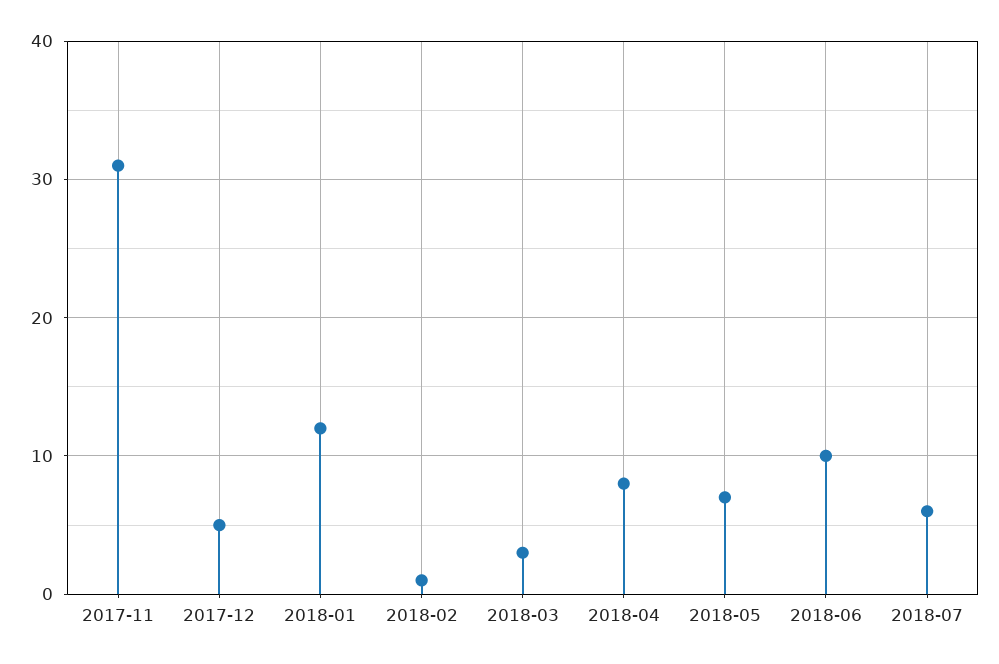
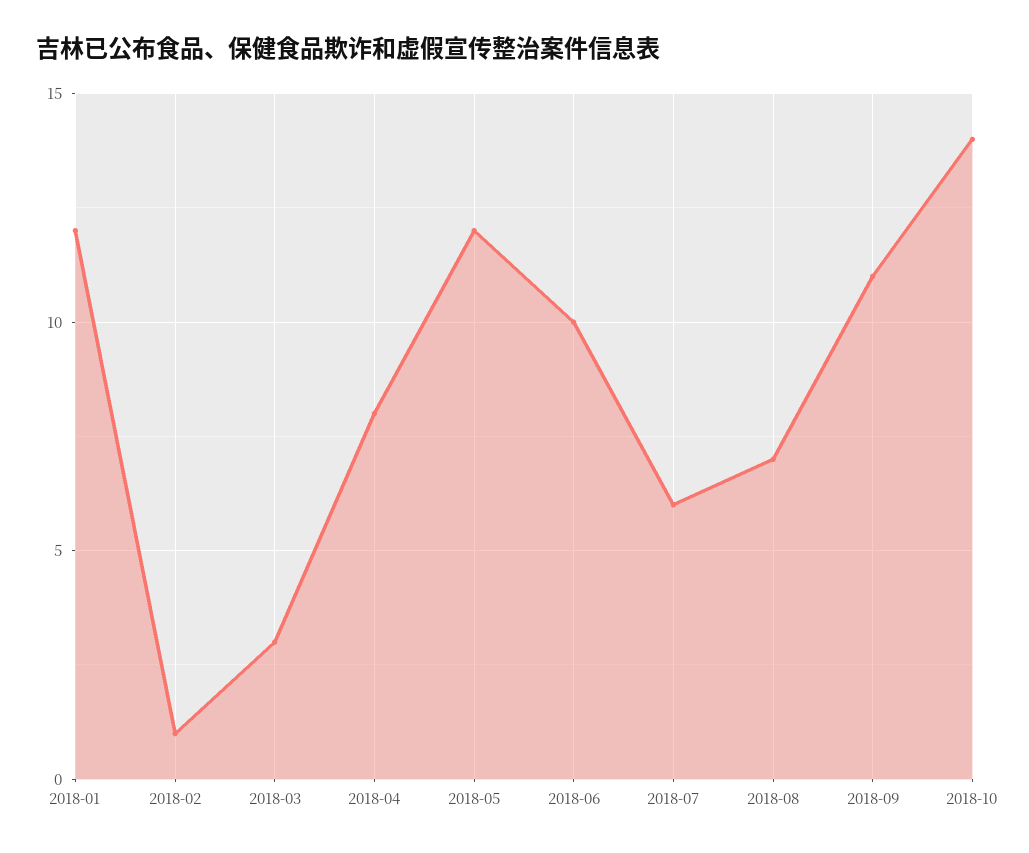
2017-11: 31 -> none
2017-12: 5 -> none
2018-05: 7 -> 12
2018-08: none -> 7
2018-09: none -> 11
2018-10: none -> 14

